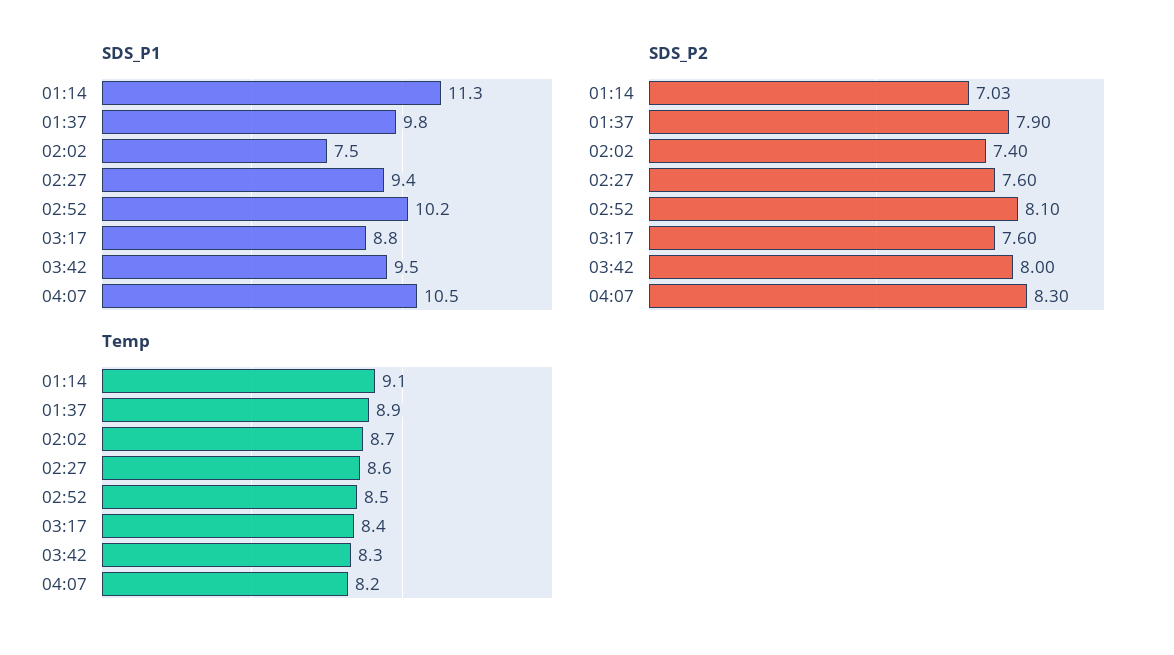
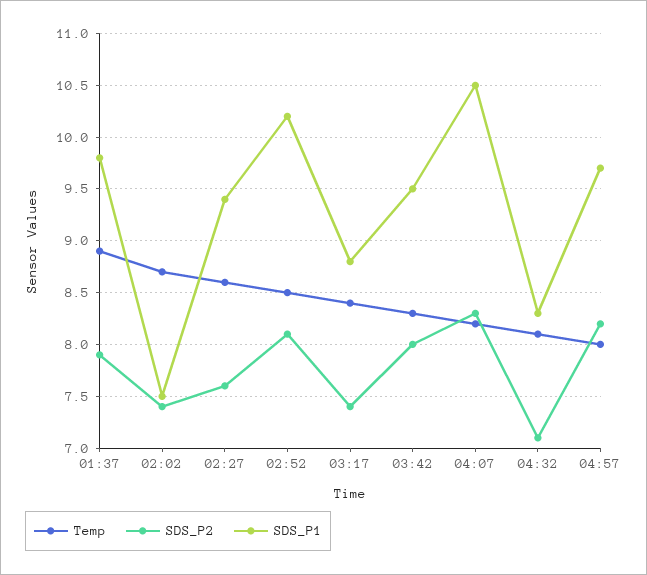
SDS_P1, 01:14: 11.3 -> none
SDS_P2, 01:14: 7.03 -> none
SDS_P2, 03:17: 7.6 -> 7.4
Temp, 01:14: 9.1 -> none
Temp, 04:32: none -> 8.1
SDS_P2, 04:32: none -> 7.1
SDS_P1, 04:32: none -> 8.3
Temp, 04:57: none -> 8
SDS_P2, 04:57: none -> 8.2
SDS_P1, 04:57: none -> 9.7

